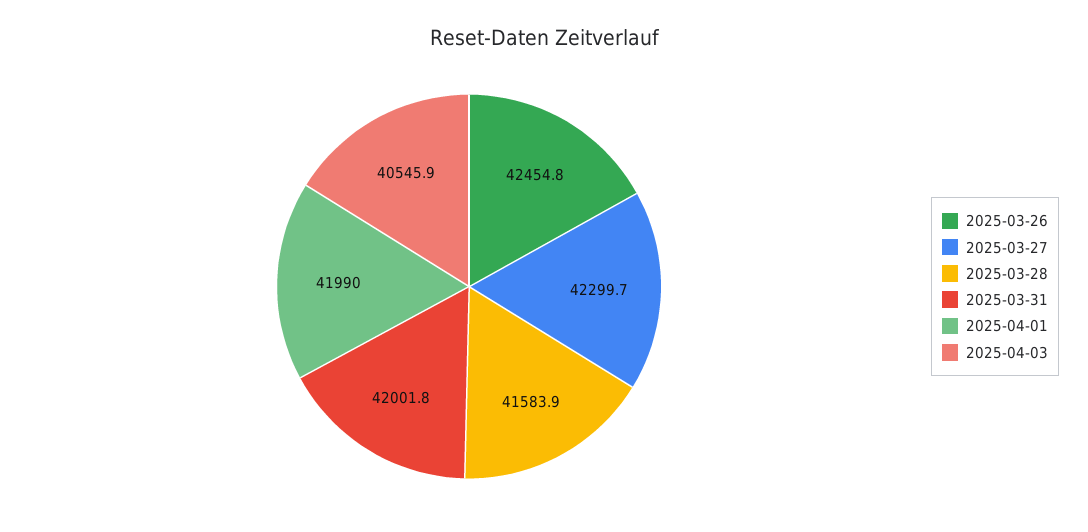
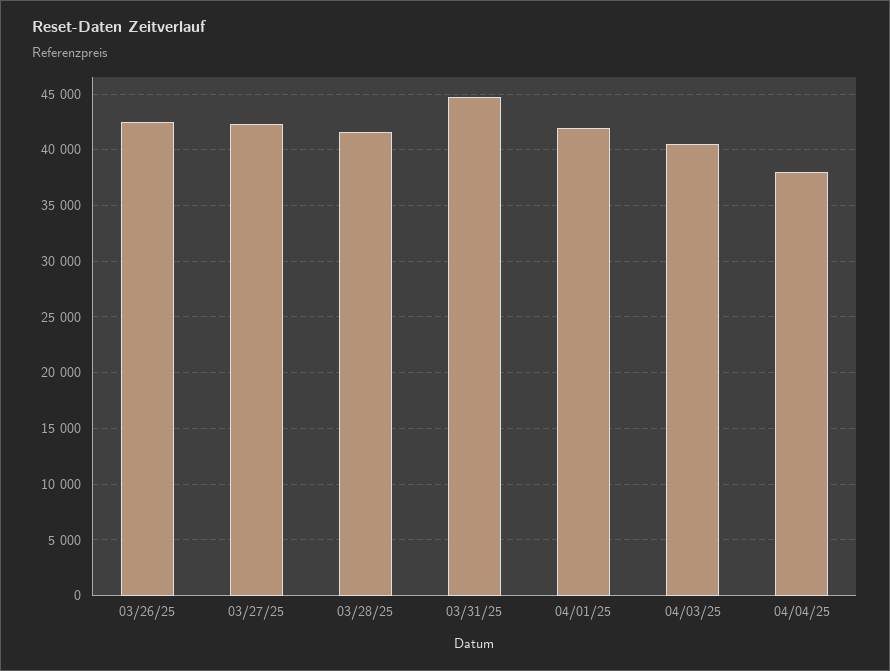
2025-03-31: 42001.8 -> 45000
04/04/25: none -> 38000

